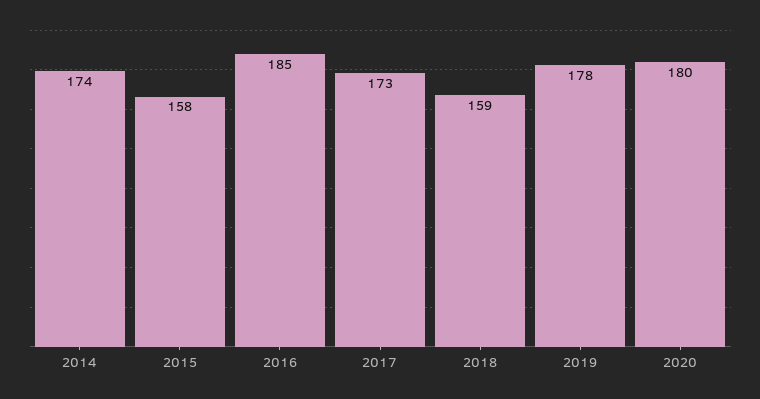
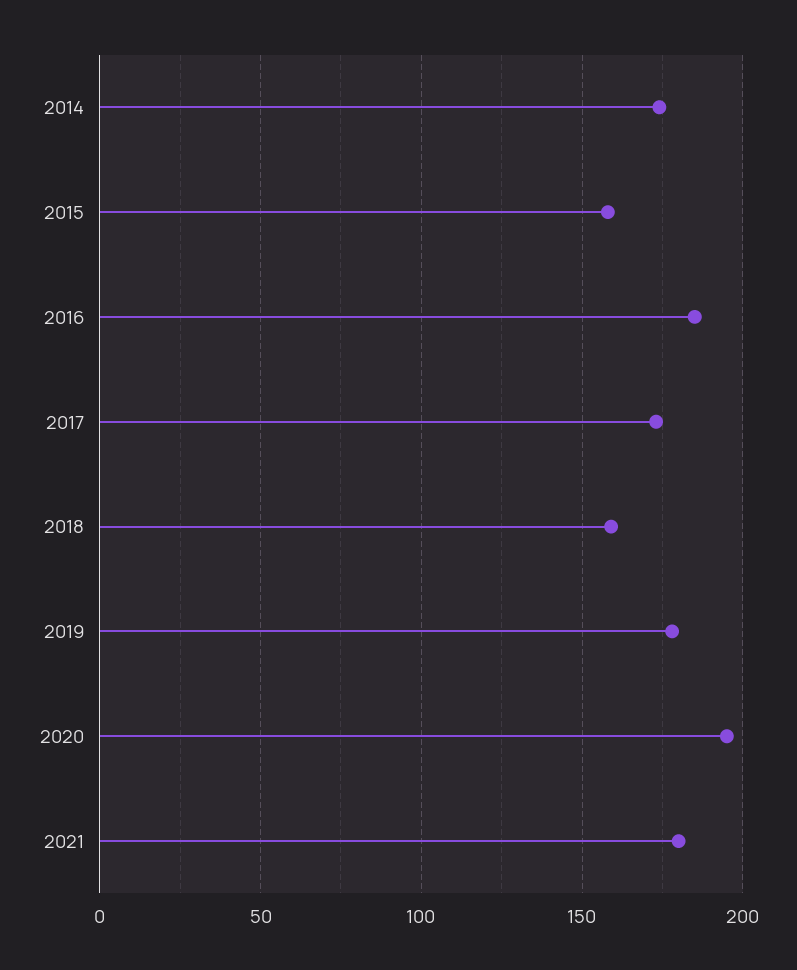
2020: 180 -> 195
2021: none -> 180

